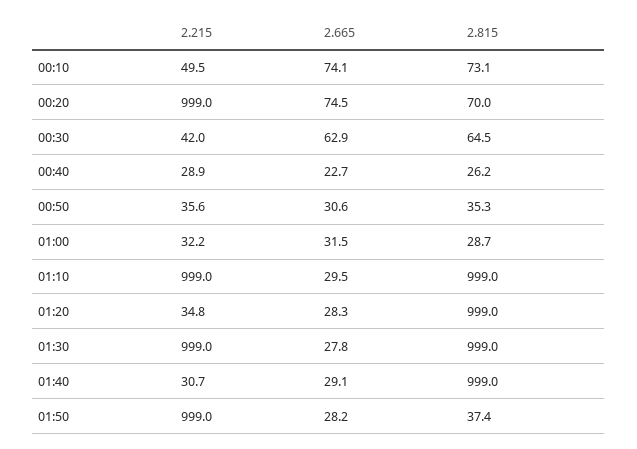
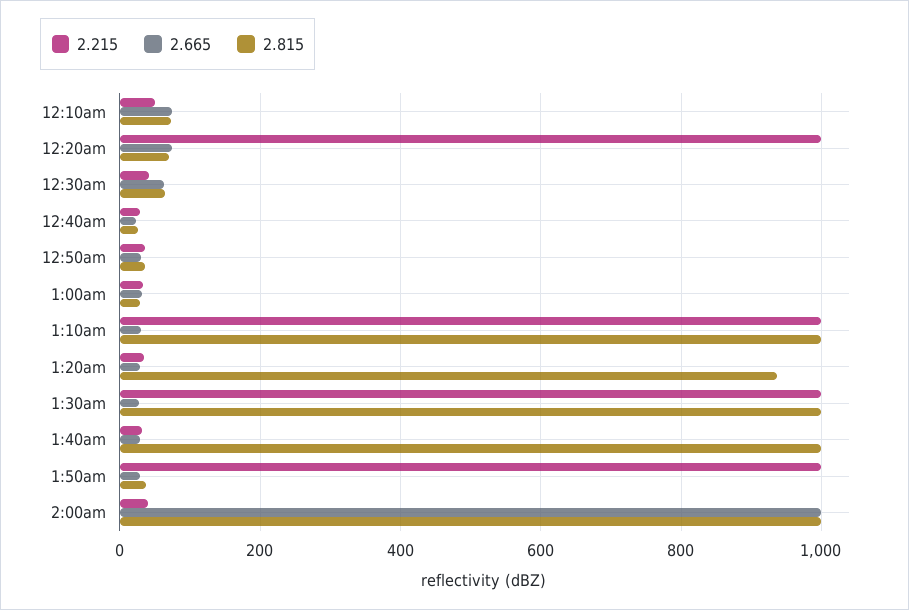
2.815, 01:20: 999 -> 940
2.215, 2:00am: none -> 40
2.665, 2:00am: none -> 1000
2.815, 2:00am: none -> 1000

